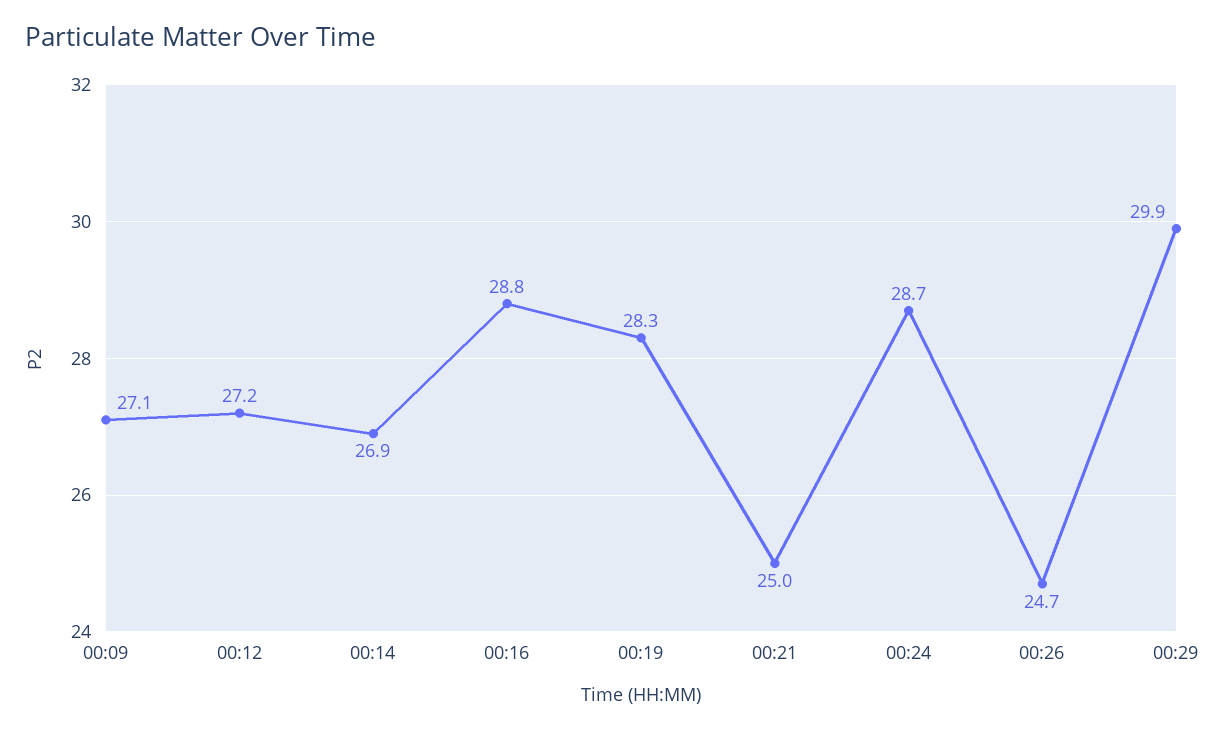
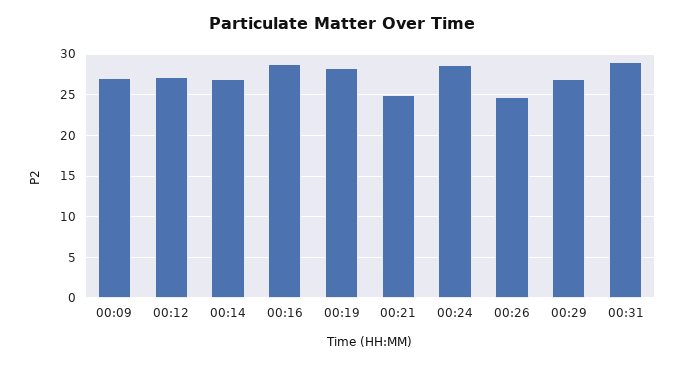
00:29: 29.9 -> 27
00:31: none -> 29

